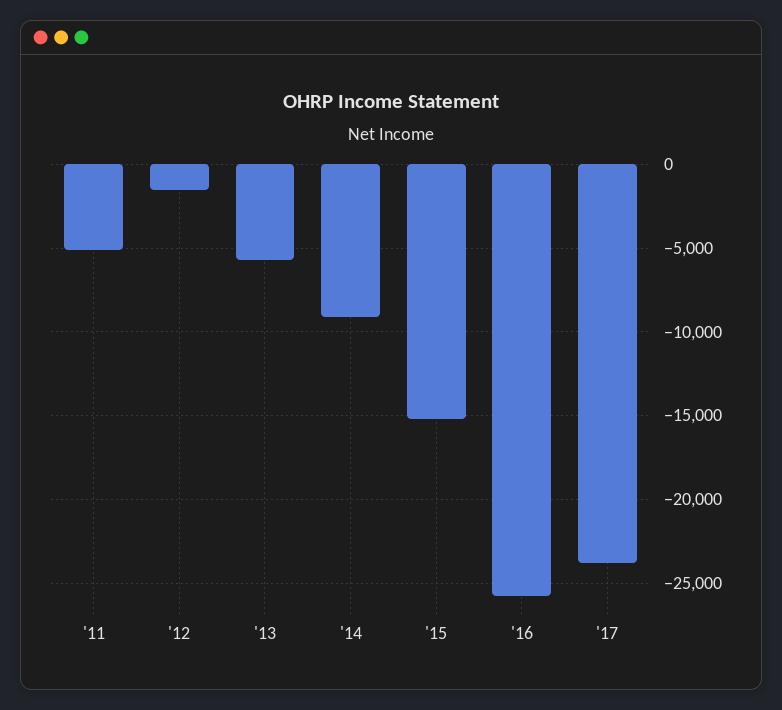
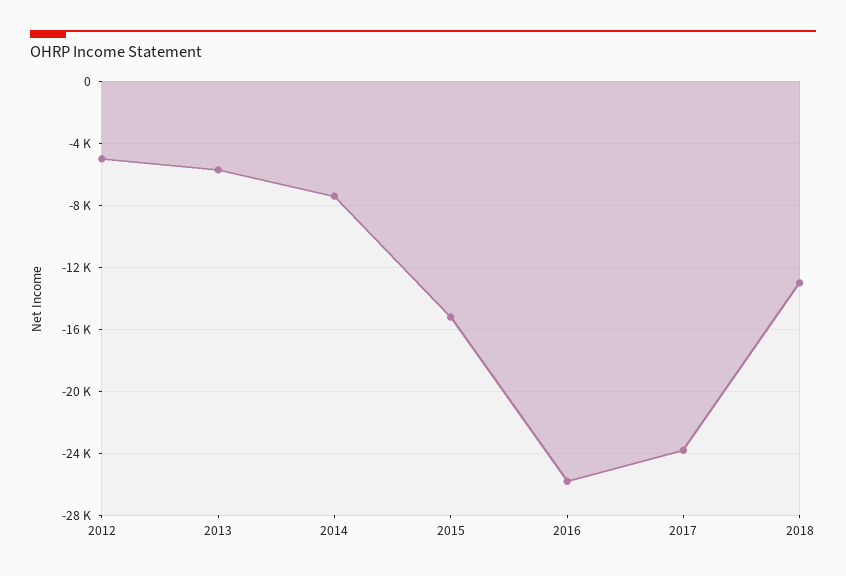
'11: -5000 -> none
'12: -1500 -> -5000
'14: -9000 -> -7500
2018: none -> -13000

